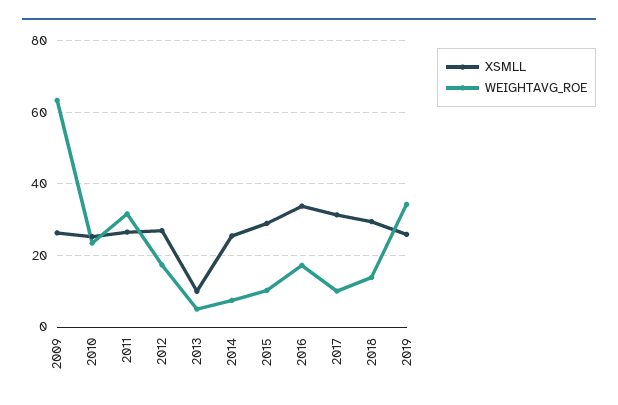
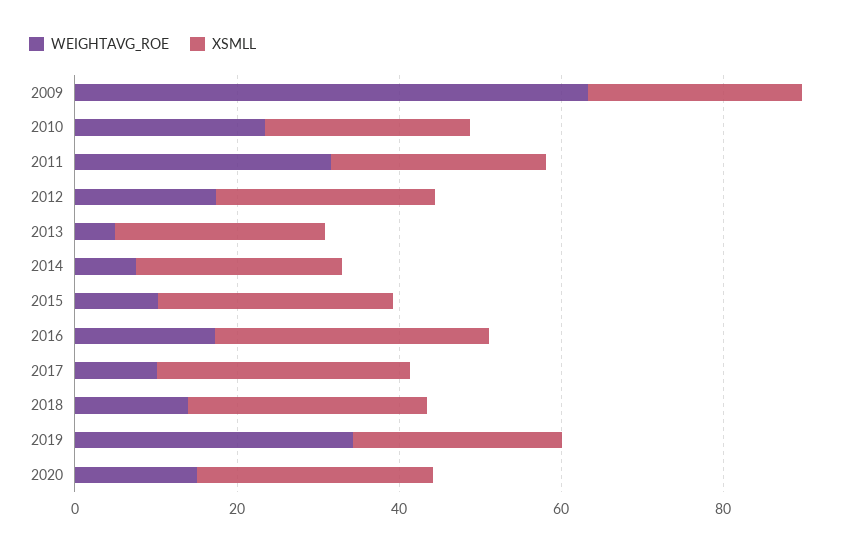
XSMLL, 2013: 10 -> 25
WEIGHTAVG_ROE, 2020: none -> 15
XSMLL, 2020: none -> 30

